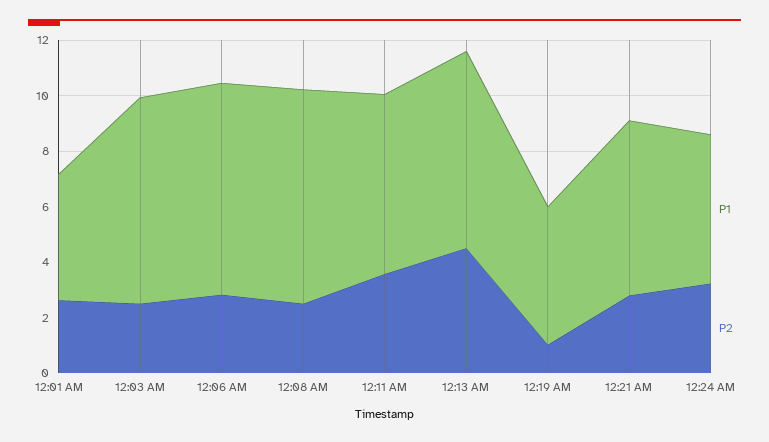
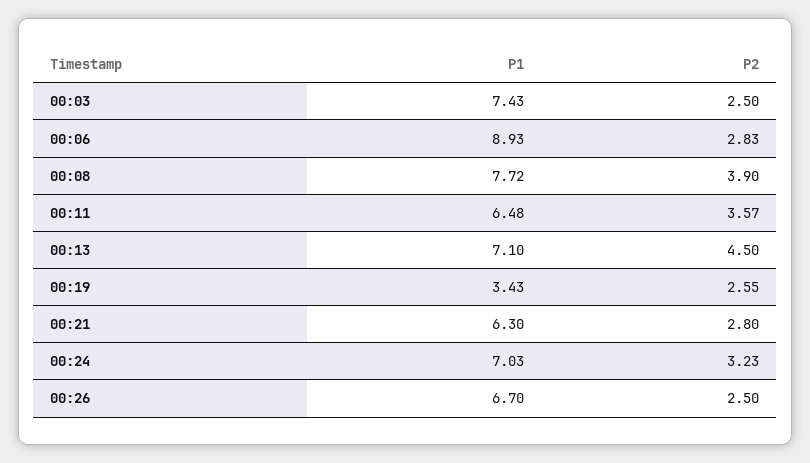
P1, 12:01 AM: 4.5 -> none
P2, 12:01 AM: 2.5 -> none
P1, 12:06 AM: 7.5 -> 8.93
P2, 12:08 AM: 2.5 -> 3.9
P1, 12:19 AM: 5 -> 3.43
P2, 12:19 AM: 1 -> 2.55
P1, 12:24 AM: 5.5 -> 7.03
P1, 00:26: none -> 6.7
P2, 00:26: none -> 2.5

